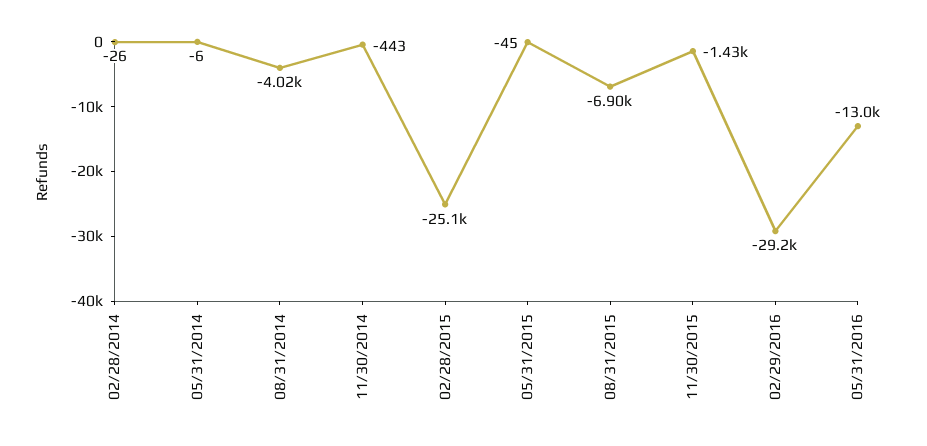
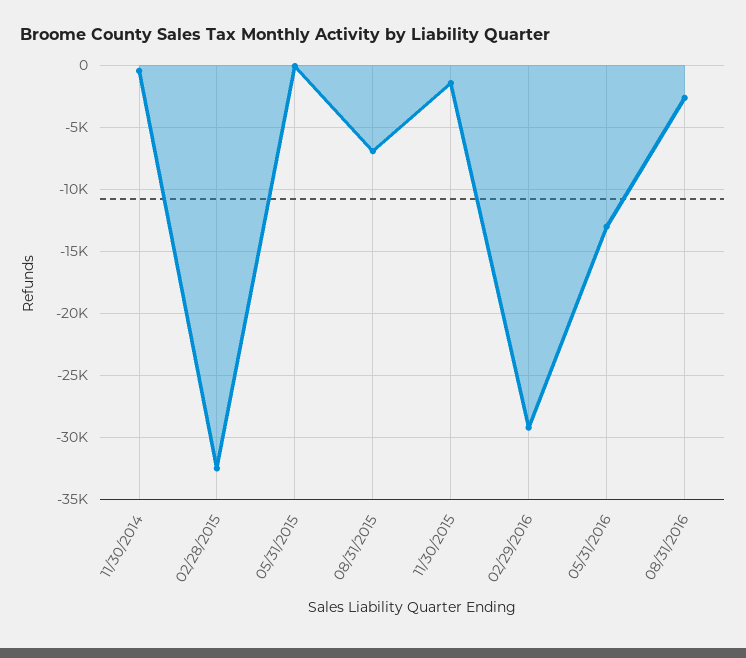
02/28/2014: -26 -> none
05/31/2014: -6 -> none
08/31/2014: -4020 -> none
02/28/2015: -25100 -> -32500
08/31/2016: none -> -2500

